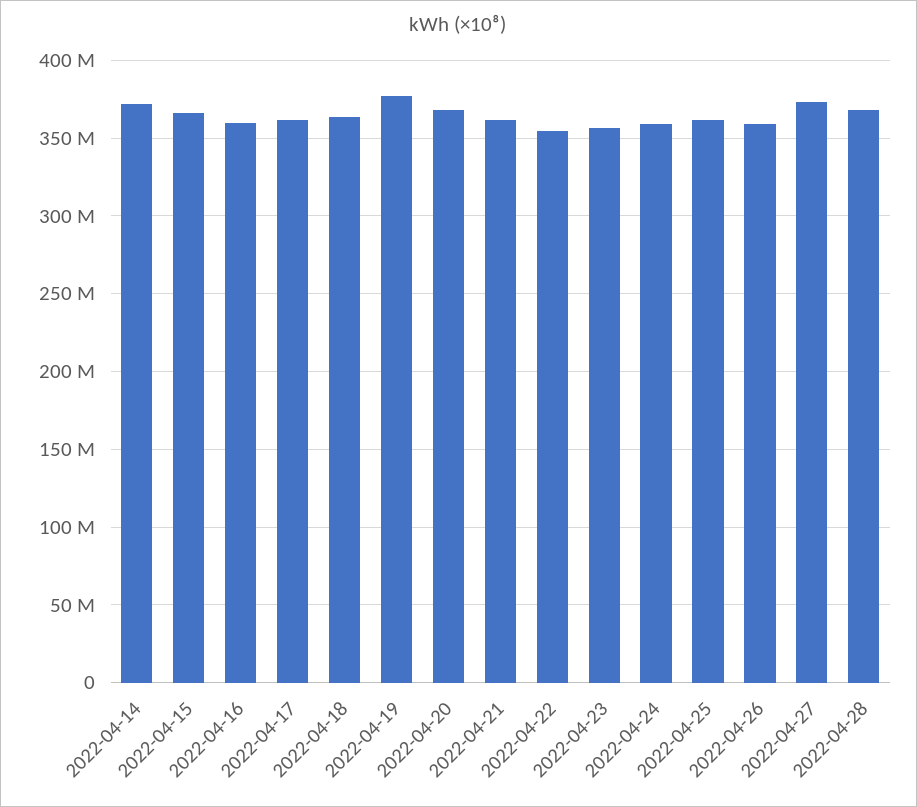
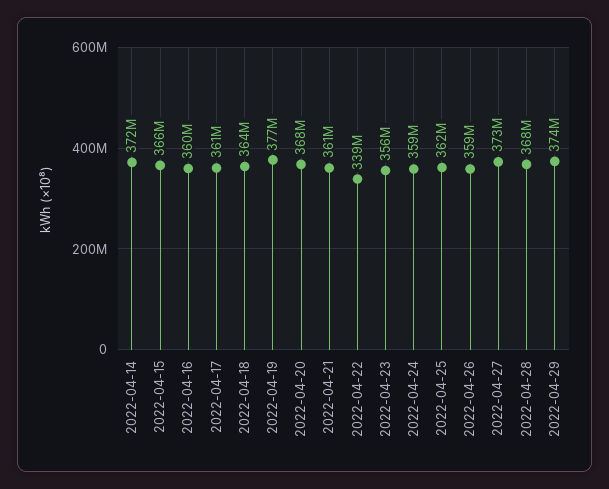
2022-04-22: 355000000 -> 339000000
2022-04-29: none -> 374000000

